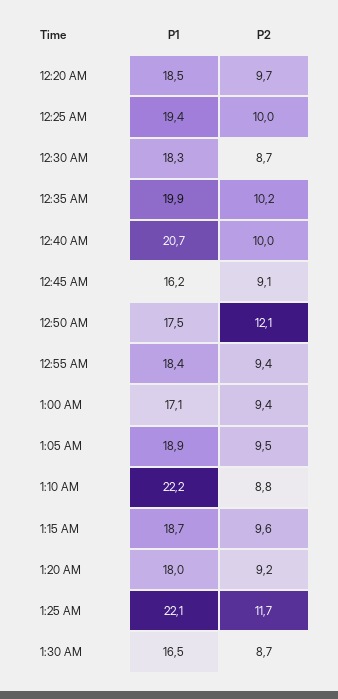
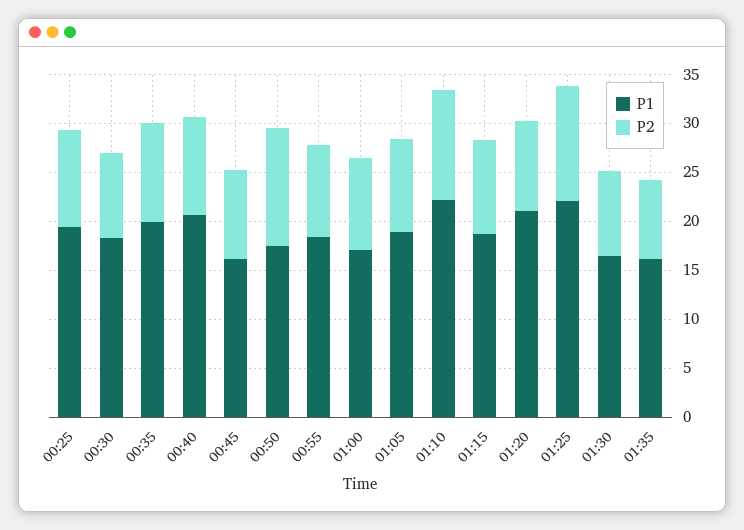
P1, 12:20 AM: 18.5 -> none
P2, 12:20 AM: 9.7 -> none
P2, 1:10 AM: 8.8 -> 11
P1, 1:20 AM: 18 -> 21
P1, 01:35: none -> 16
P2, 01:35: none -> 8

